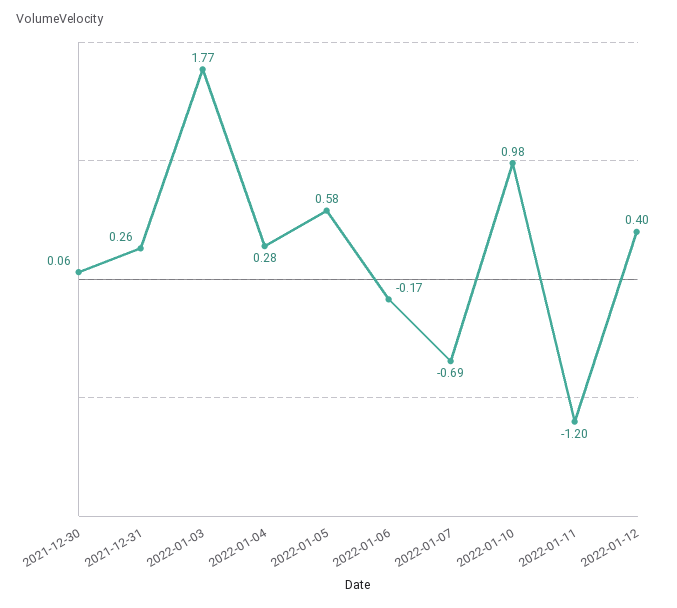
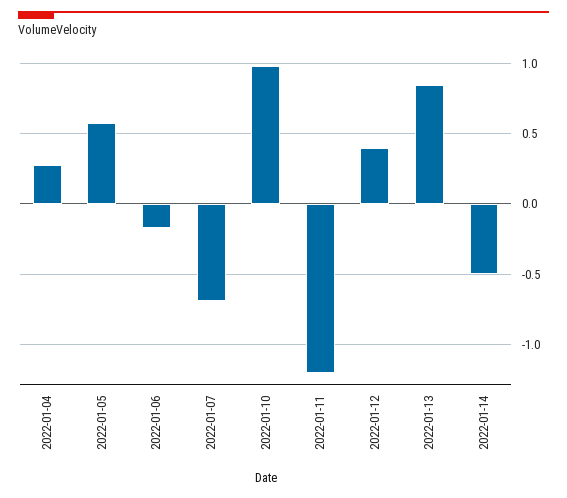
2021-12-30: 0.06 -> none
2021-12-31: 0.26 -> none
2022-01-03: 1.77 -> none
2022-01-13: none -> 0.85
2022-01-14: none -> -0.5

